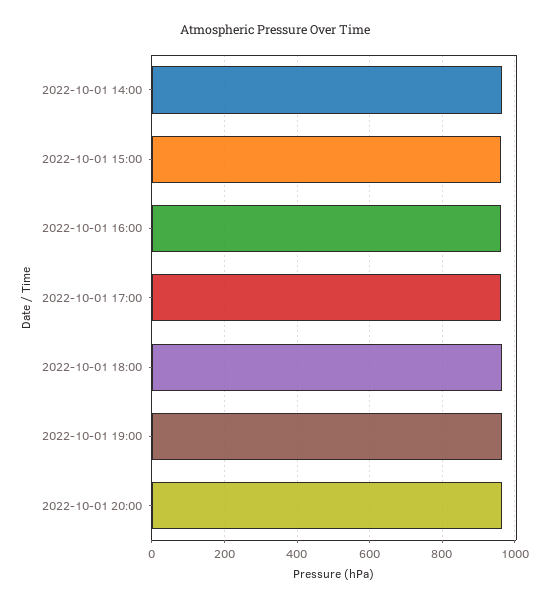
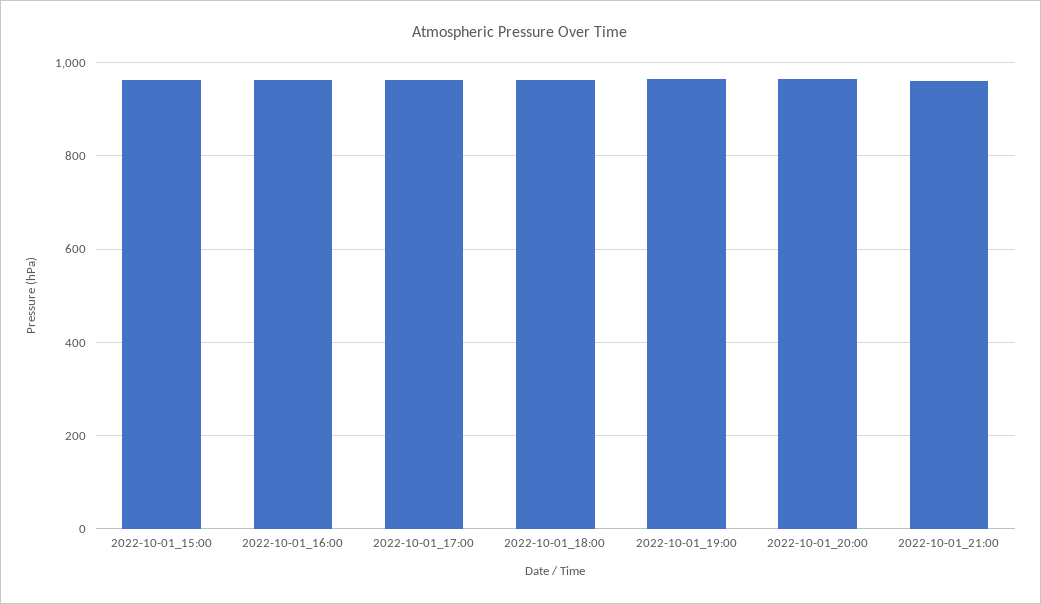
2022-10-01 14:00: 960 -> none
2022-10-01_21:00: none -> 960

